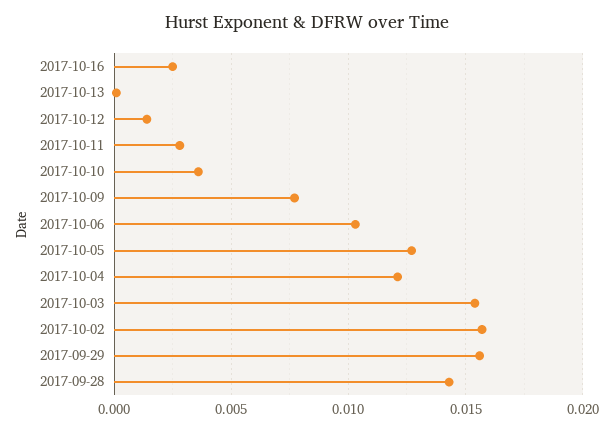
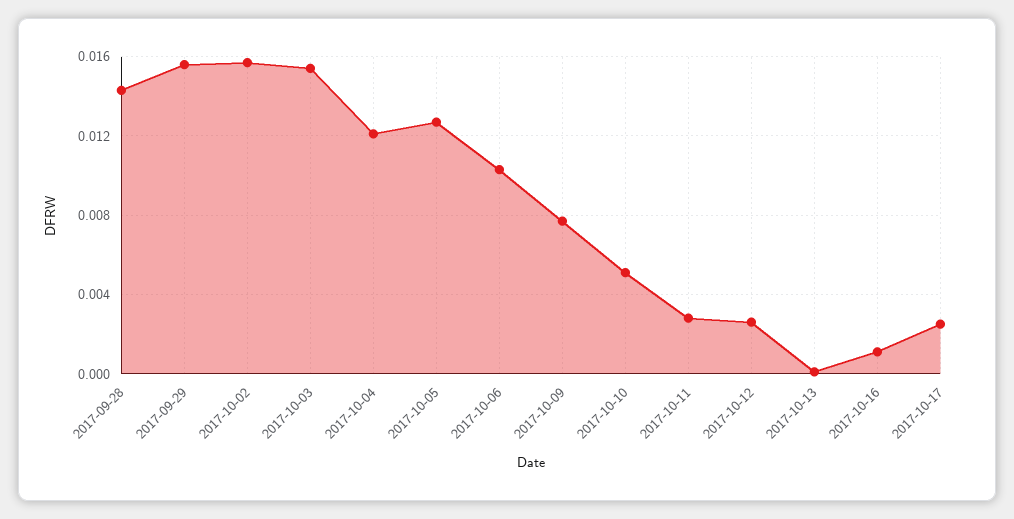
2017-10-16: 0.0025 -> 0.001
2017-10-12: 0.0015 -> 0.0025
2017-10-10: 0.0035 -> 0.005
2017-10-17: none -> 0.0025

